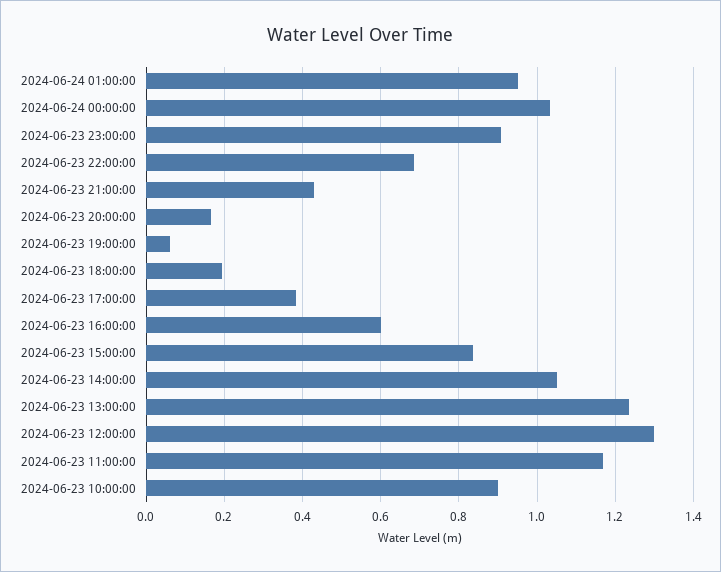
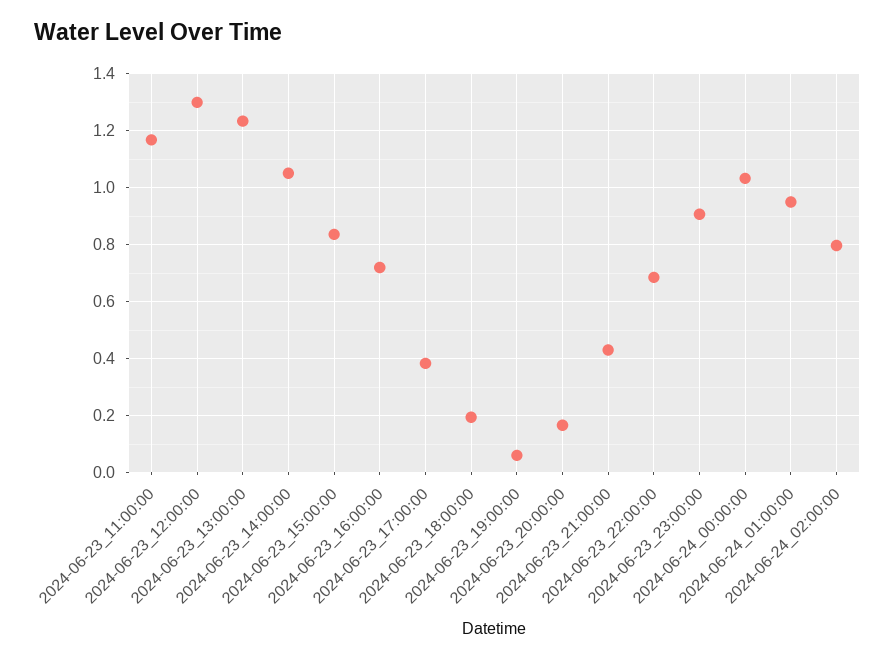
2024-06-23 16:00:00: 0.6 -> 0.725
2024-06-23 10:00:00: 0.9 -> none
2024-06-24_02:00:00: none -> 0.8

